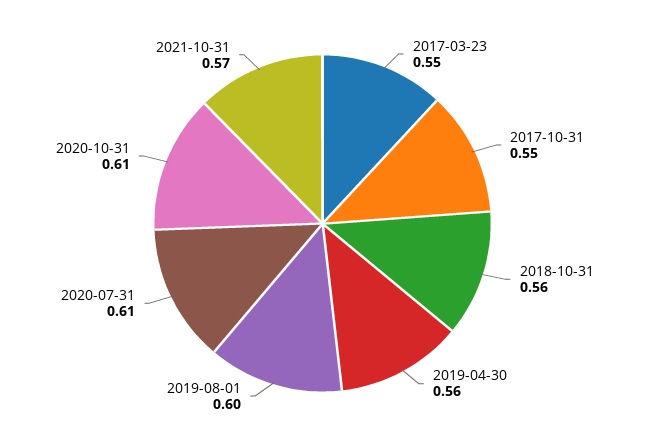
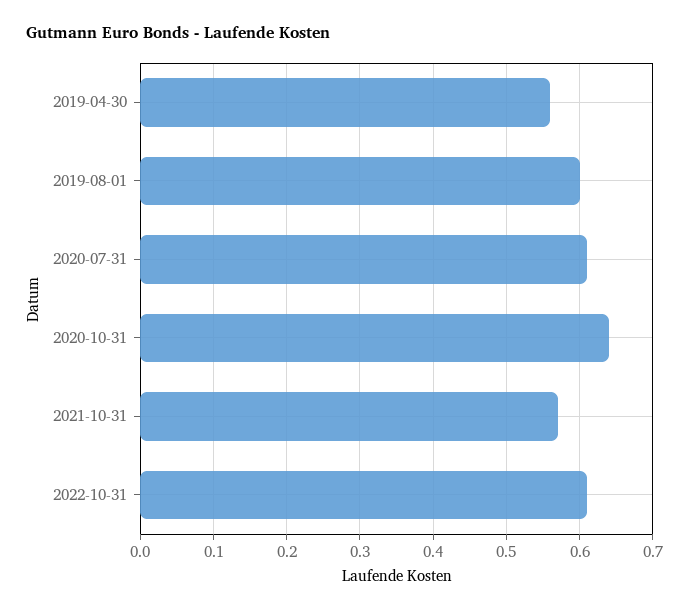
2017-03-23: 0.55 -> none
2017-10-31: 0.55 -> none
2018-10-31: 0.56 -> none
2020-10-31: 0.61 -> 0.64
2022-10-31: none -> 0.61

